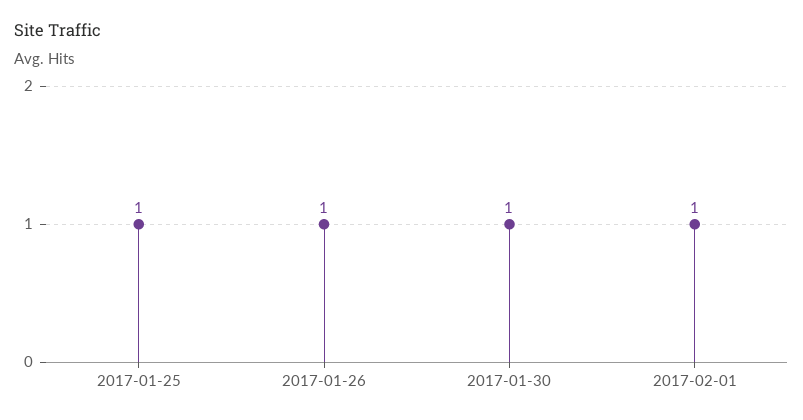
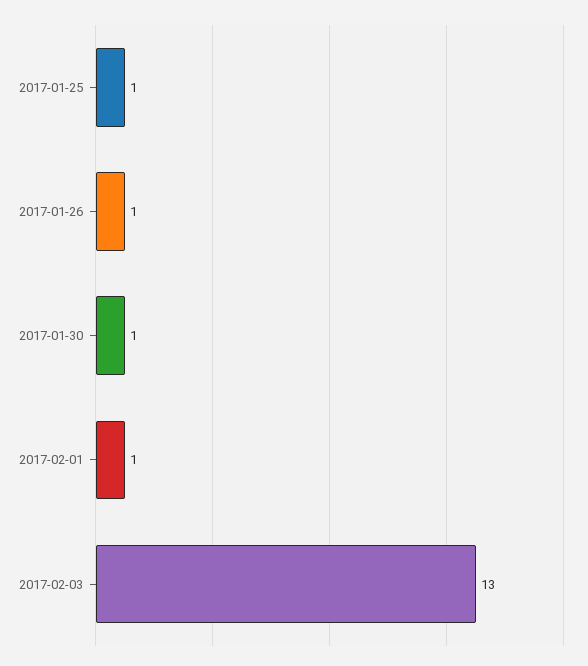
2017-02-03: none -> 13

